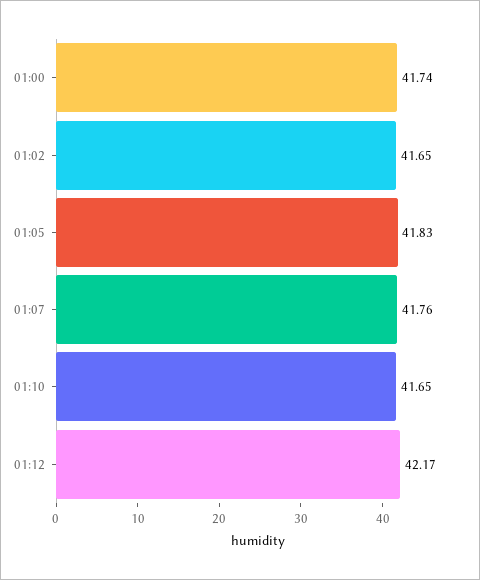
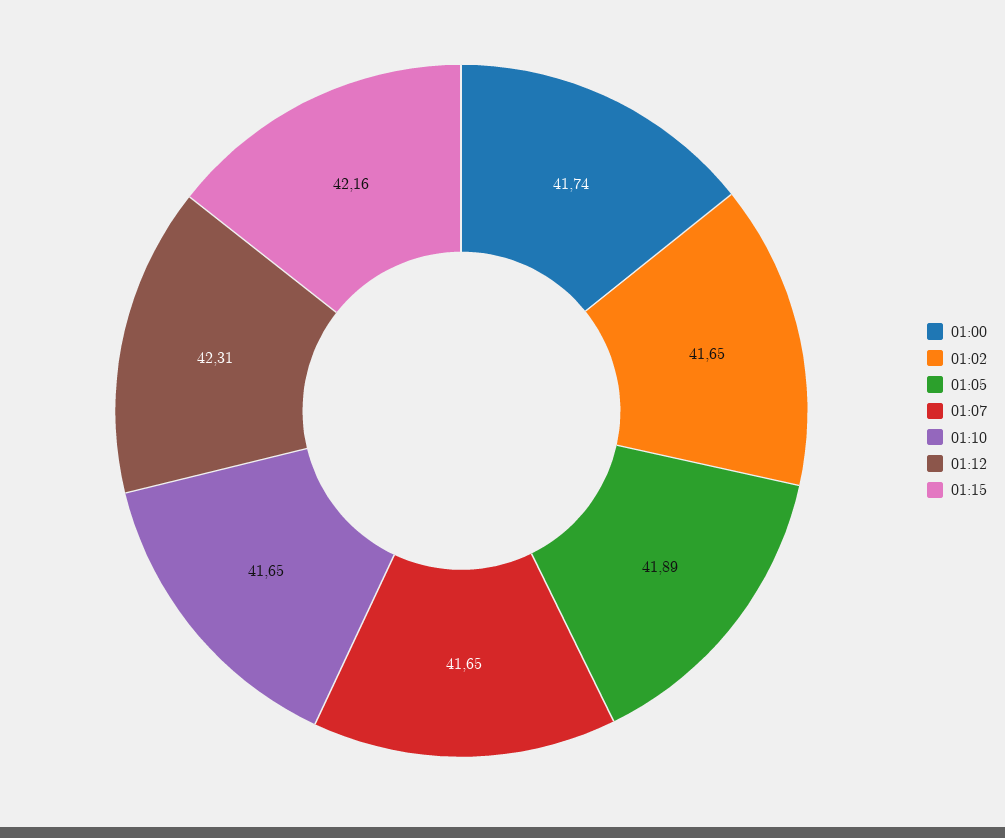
01:05: 41.83 -> 41.89
01:07: 41.76 -> 41.65
01:12: 42.17 -> 42.31
01:15: none -> 42.16

